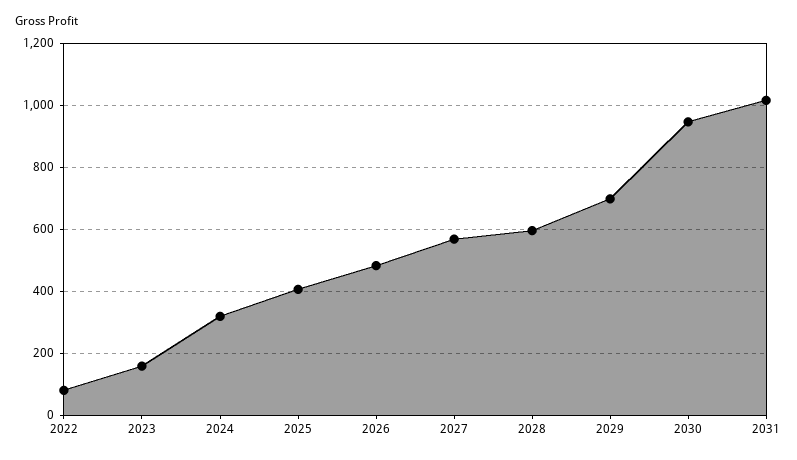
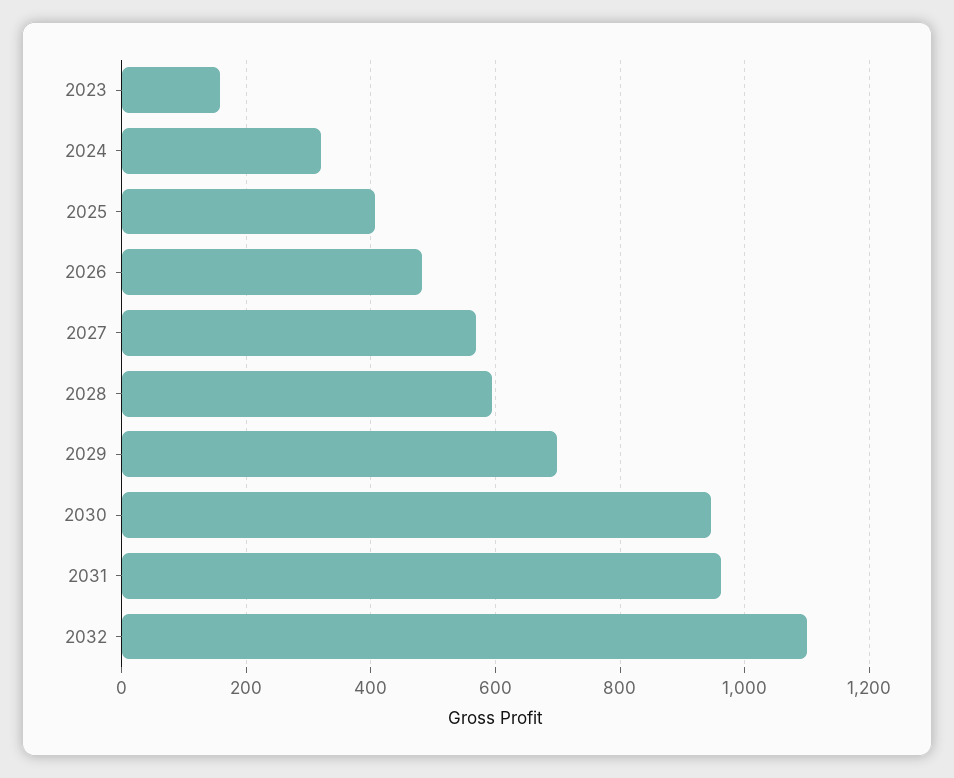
2022: 80 -> none
2031: 1020 -> 960
2032: none -> 1100

